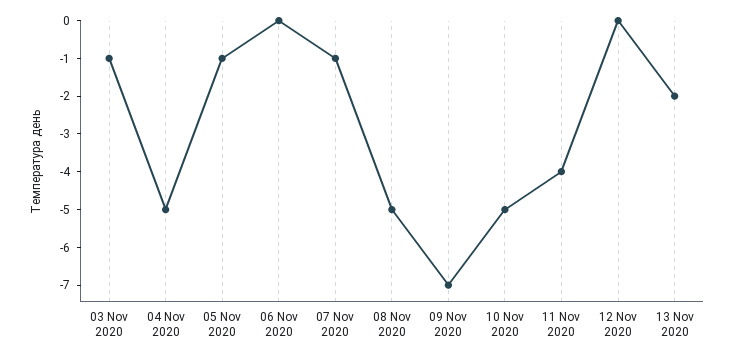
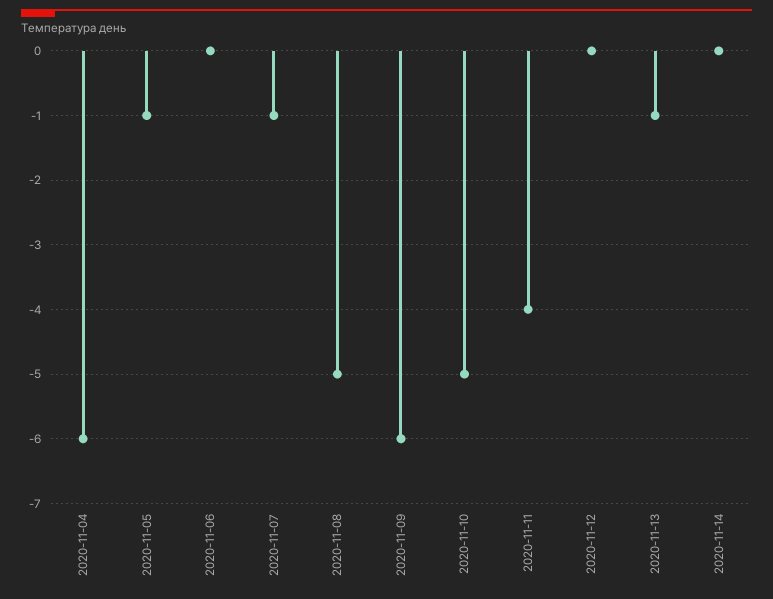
03 Nov 2020: -1 -> none
04 Nov 2020: -5 -> -6
09 Nov 2020: -7 -> -6
13 Nov 2020: -2 -> -1
2020-11-14: none -> 0

